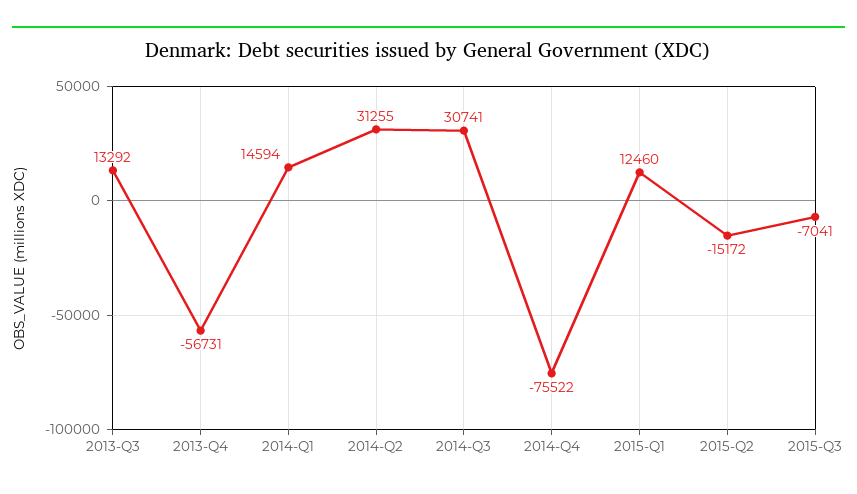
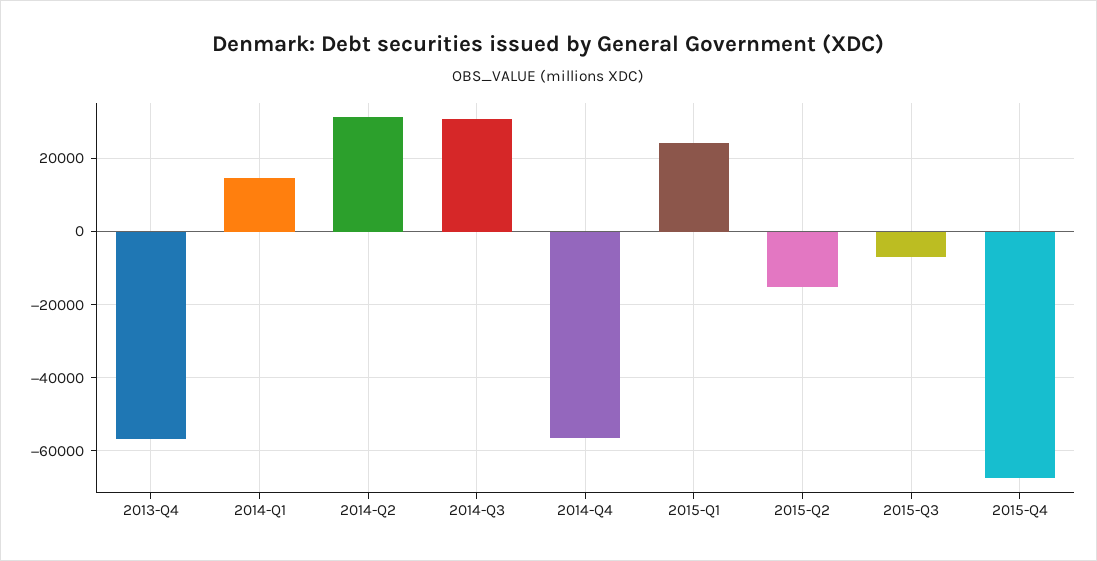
2013-Q3: 13292 -> none
2014-Q4: -75522 -> -56000
2015-Q1: 12460 -> 24000
2015-Q4: none -> -68000

